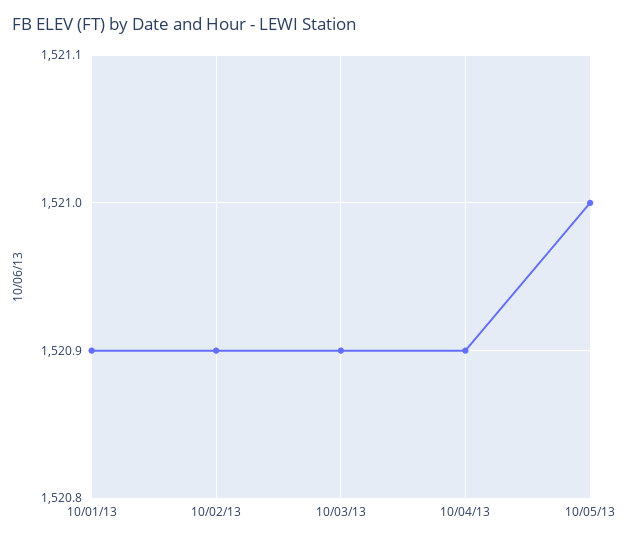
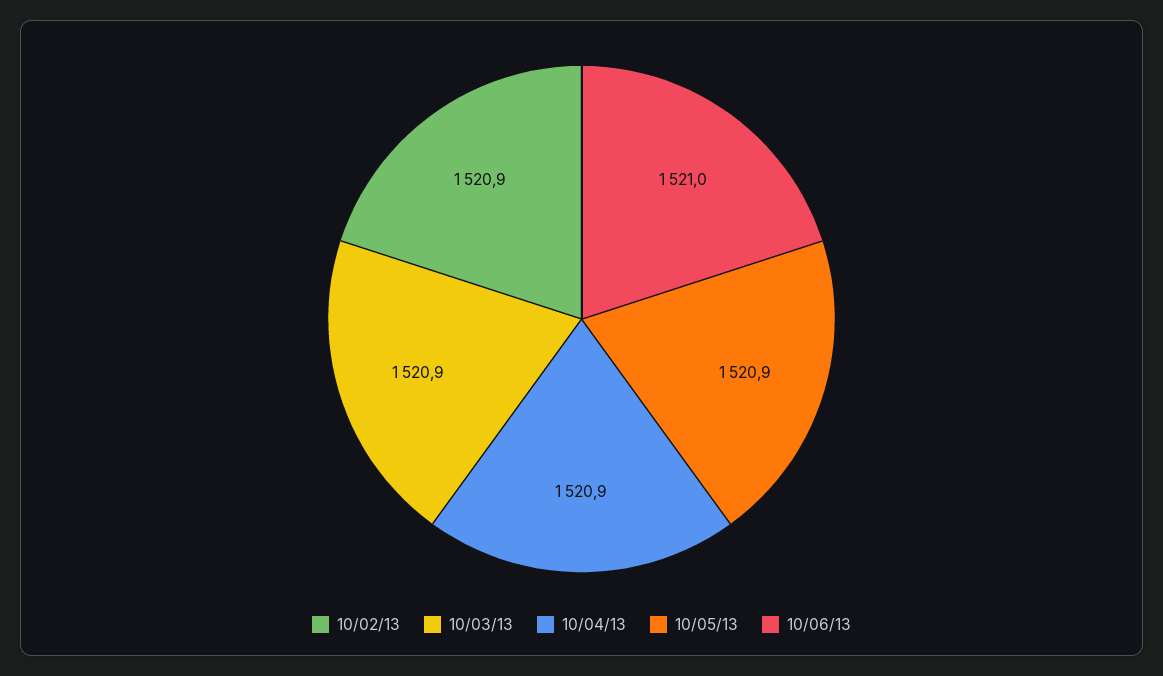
10/01/13: 1520.9 -> none
10/05/13: 1521 -> 1520.9
10/06/13: none -> 1521

